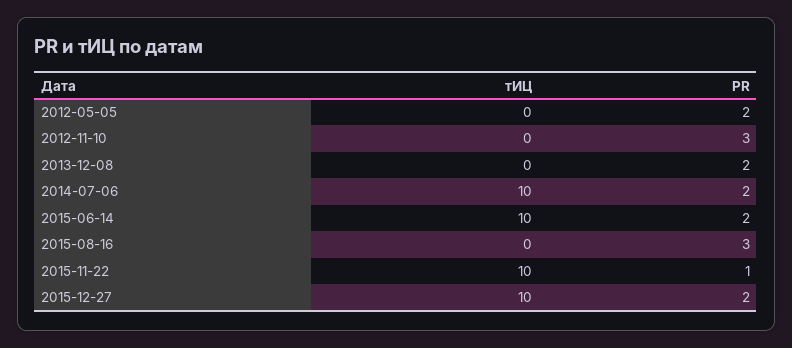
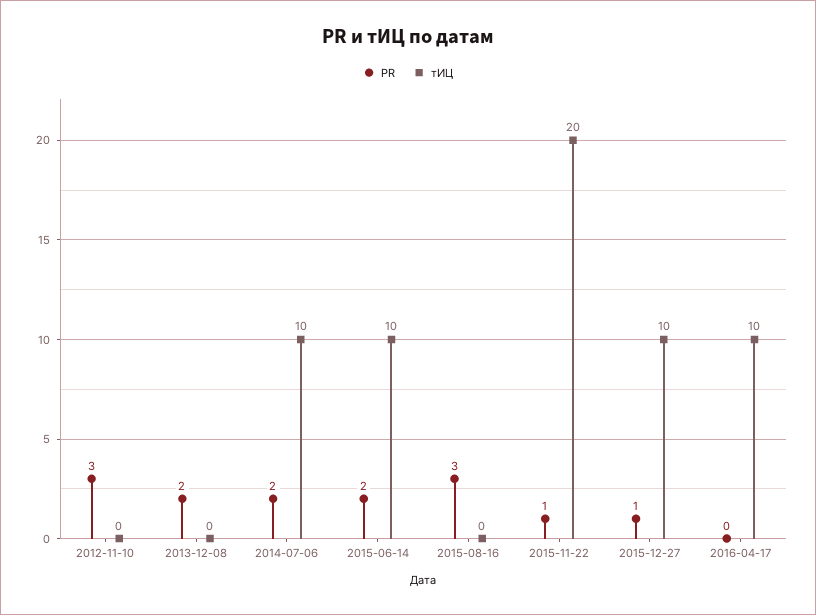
тИЦ, 2012-05-05: 0 -> none
PR, 2012-05-05: 2 -> none
тИЦ, 2015-11-22: 10 -> 20
PR, 2015-12-27: 2 -> 1
PR, 2016-04-17: none -> 0
тИЦ, 2016-04-17: none -> 10

